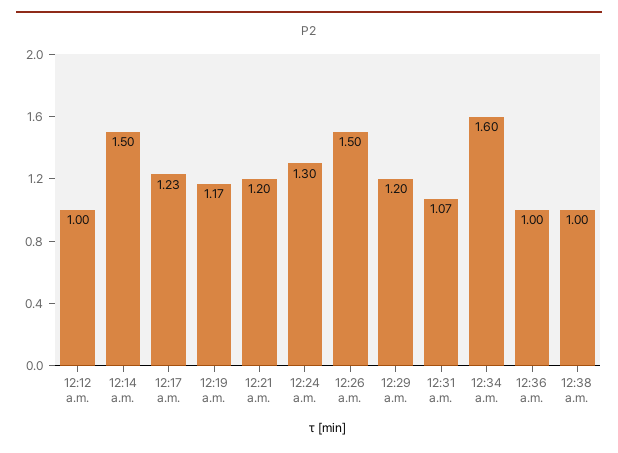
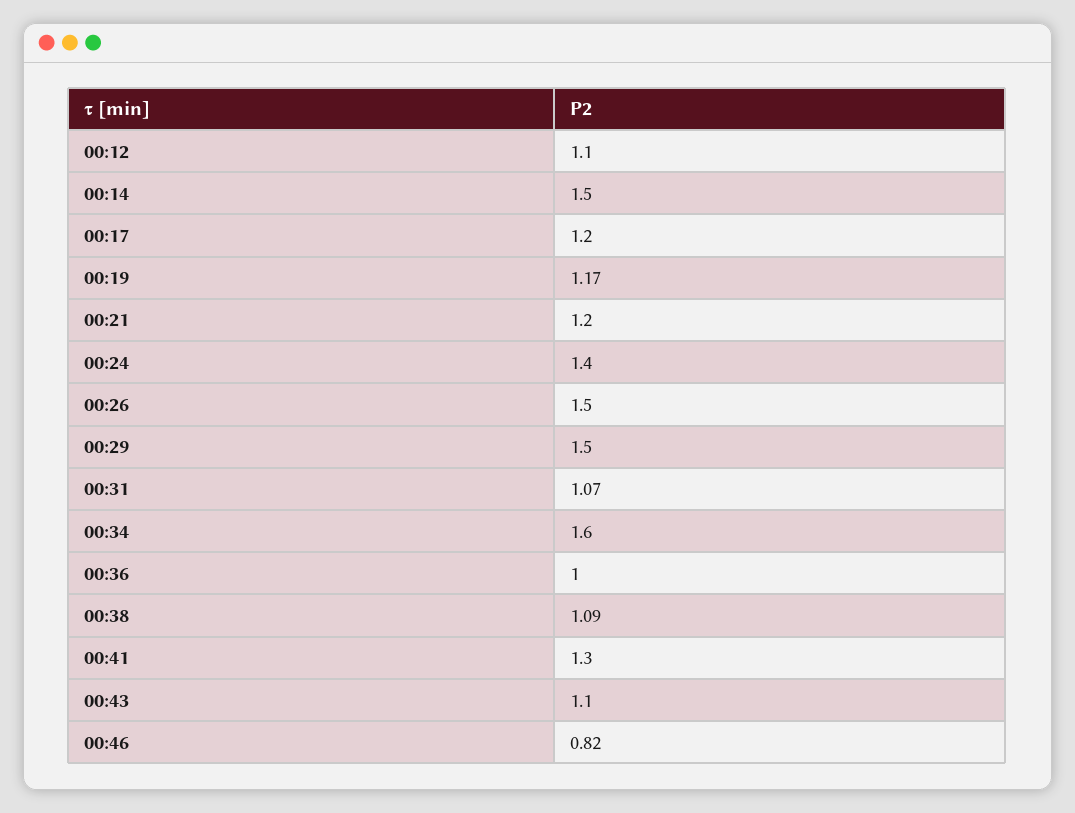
12:12 a.m.: 1 -> 1.1
12:17 a.m.: 1.23 -> 1.2
12:24 a.m.: 1.3 -> 1.4
12:29 a.m.: 1.2 -> 1.5
12:38 a.m.: 1 -> 1.09
00:41: none -> 1.3
00:43: none -> 1.1
00:46: none -> 0.82

